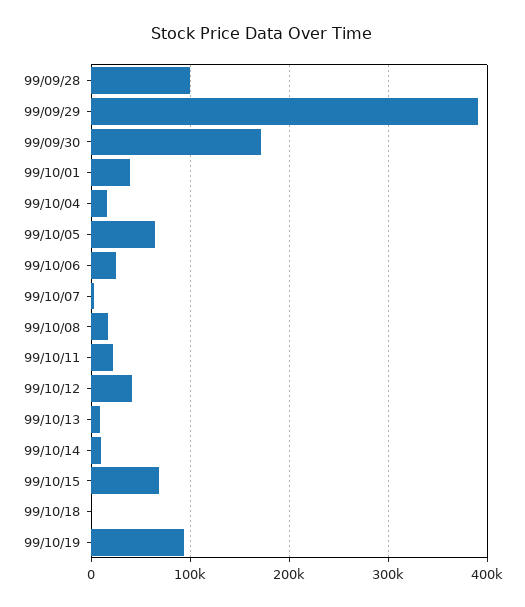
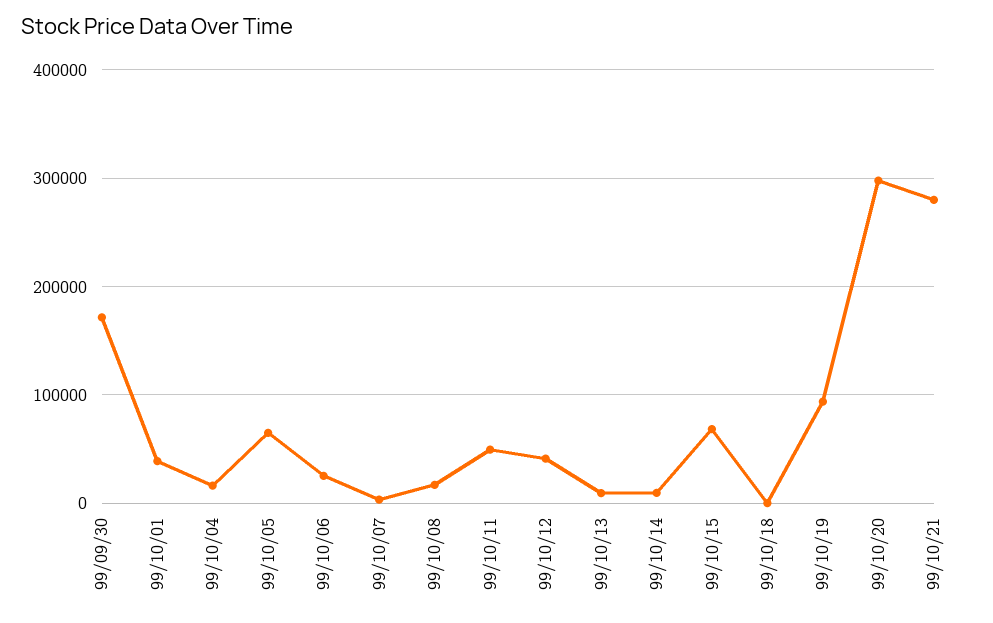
99/09/28: 100000 -> none
99/09/29: 390000 -> none
99/10/11: 20000 -> 50000
99/10/20: none -> 300000
99/10/21: none -> 280000

